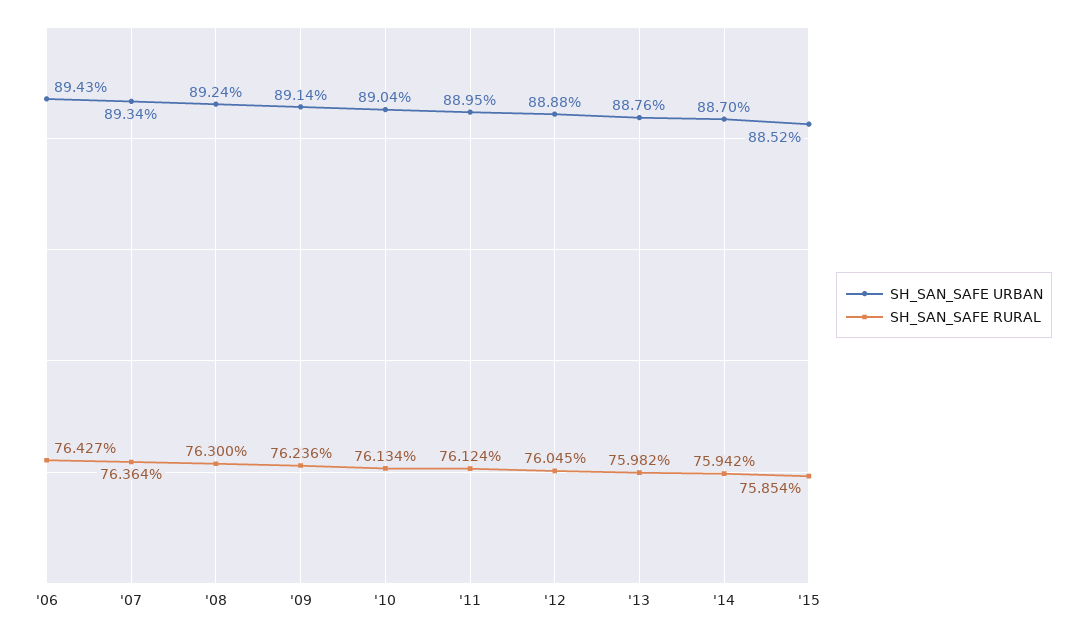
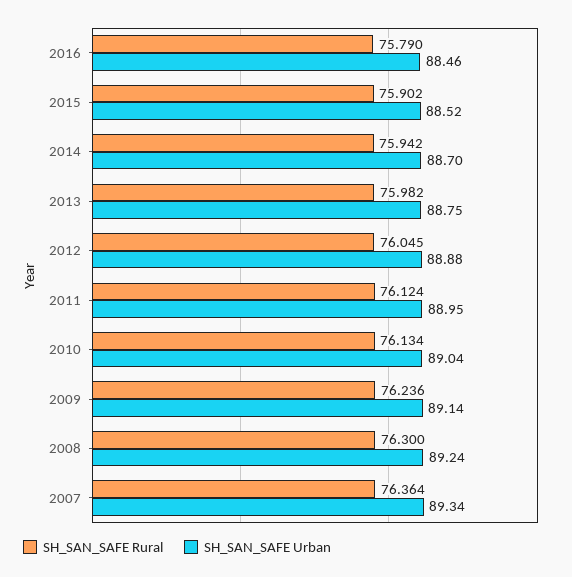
SH_SAN_SAFE URBAN, '06: 89.43 -> none
SH_SAN_SAFE RURAL, '06: 76.427 -> none
SH_SAN_SAFE URBAN, '13: 88.76 -> 88.75
SH_SAN_SAFE RURAL, '15: 75.854 -> 75.902
SH_SAN_SAFE RURAL, 2016: none -> 75.79
SH_SAN_SAFE URBAN, 2016: none -> 88.46

